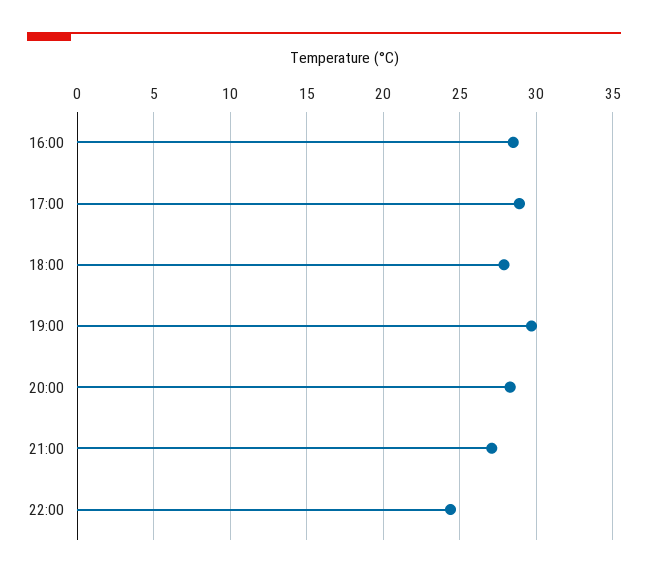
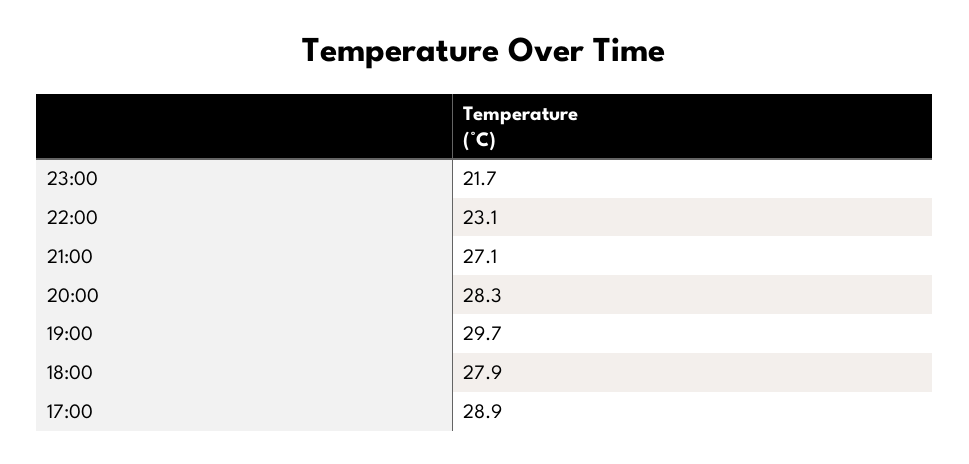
16:00: 28.5 -> none
22:00: 24.5 -> 23.1
23:00: none -> 21.7

